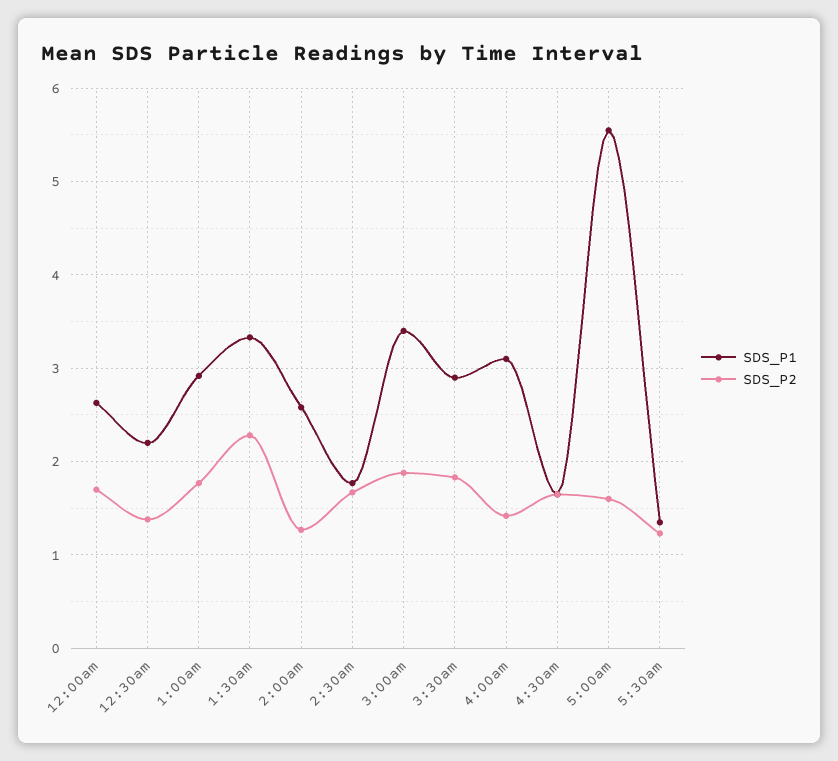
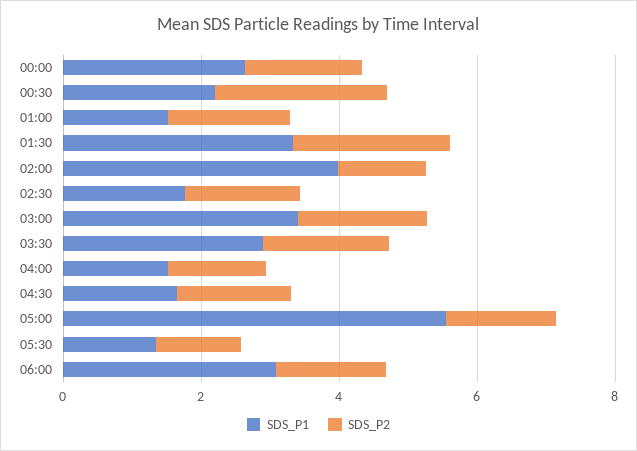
SDS_P2, 12:30am: 1.4 -> 2.5
SDS_P1, 1:00am: 2.9 -> 1.5
SDS_P1, 2:00am: 2.6 -> 4
SDS_P1, 4:00am: 3.1 -> 1.5
SDS_P1, 06:00: none -> 3
SDS_P2, 06:00: none -> 1.5

